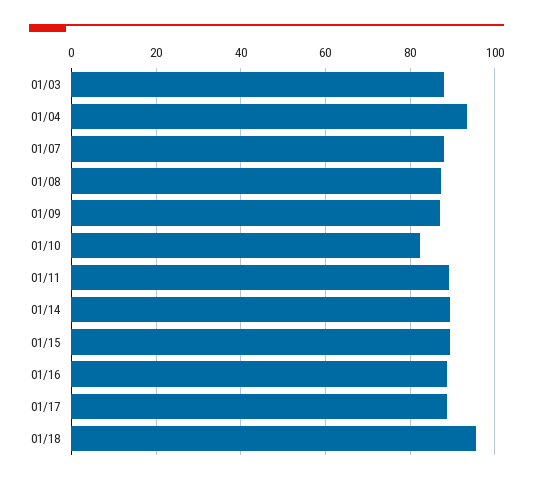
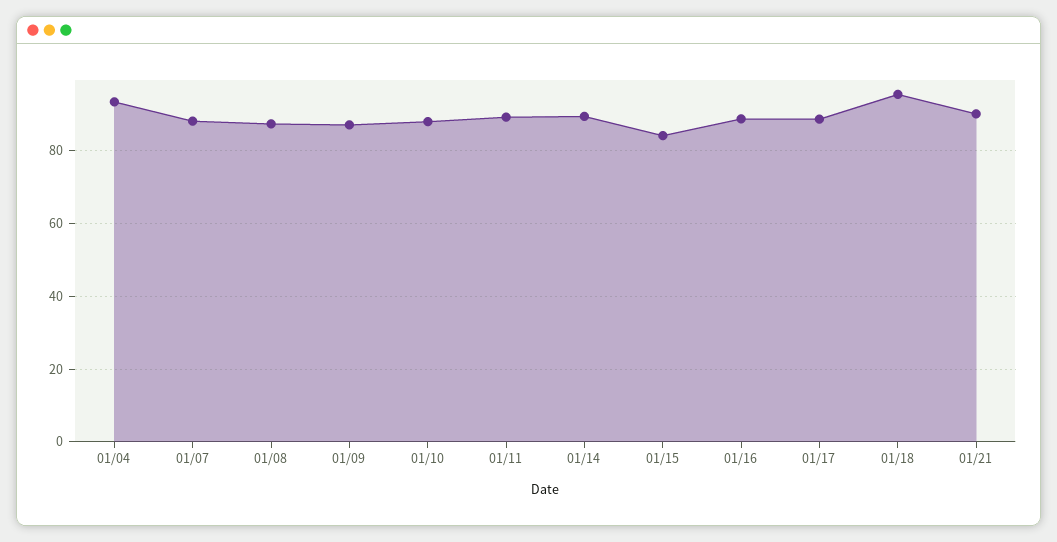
01/03: 88 -> none
01/10: 82 -> 88
01/15: 90 -> 84
01/21: none -> 90

